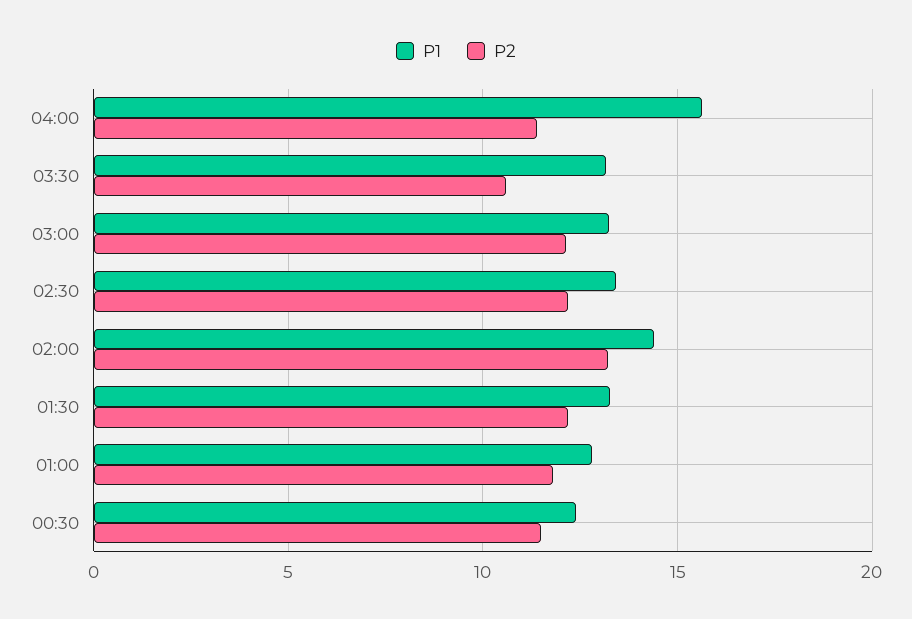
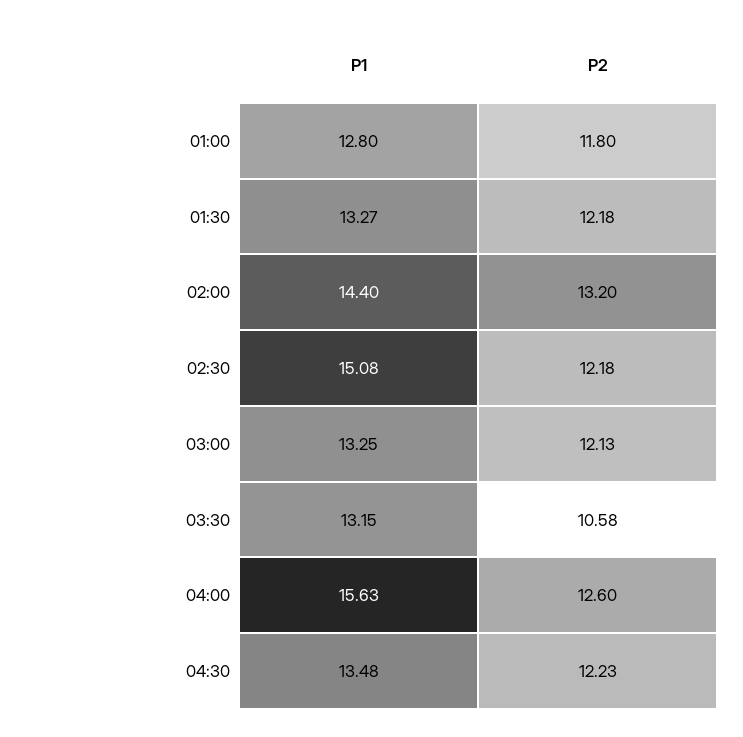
P2, 04:00: 11.5 -> 12.6
P1, 02:30: 13.5 -> 15.08
P1, 00:30: 12.5 -> none
P2, 00:30: 11.5 -> none
P1, 04:30: none -> 13.48
P2, 04:30: none -> 12.23

